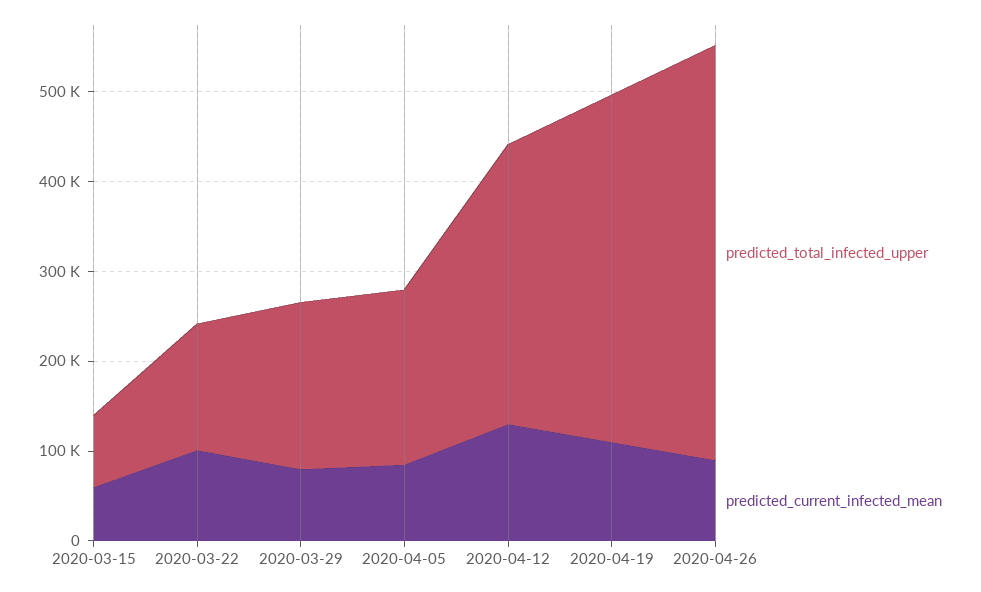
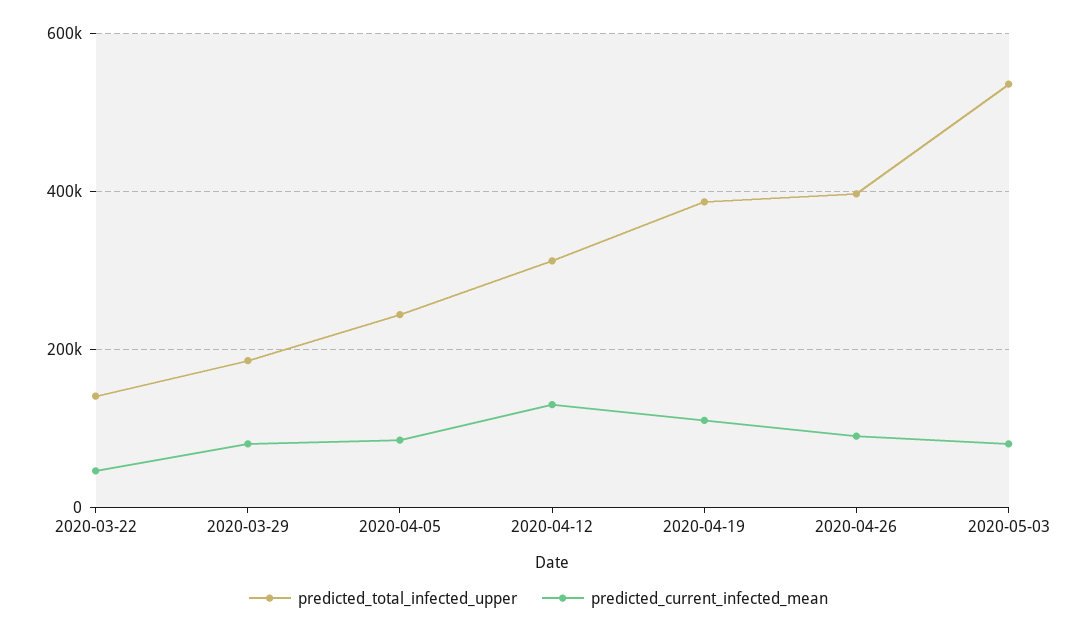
predicted_total_infected_upper, 2020-03-15: 80000 -> none
predicted_current_infected_mean, 2020-03-15: 60000 -> none
predicted_current_infected_mean, 2020-03-22: 100000 -> 40000
predicted_total_infected_upper, 2020-04-05: 200000 -> 240000
predicted_total_infected_upper, 2020-04-26: 460000 -> 400000
predicted_total_infected_upper, 2020-05-03: none -> 540000
predicted_current_infected_mean, 2020-05-03: none -> 80000

